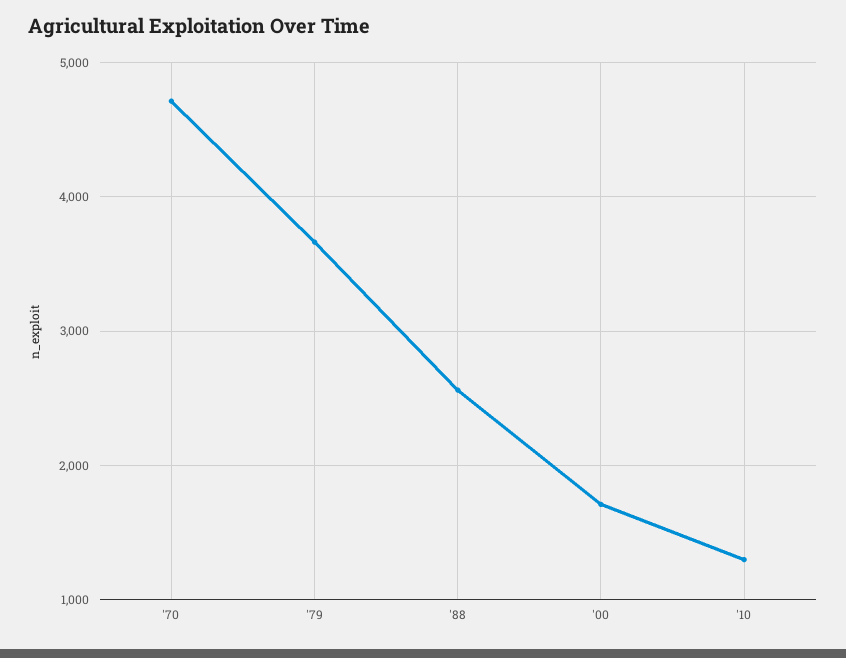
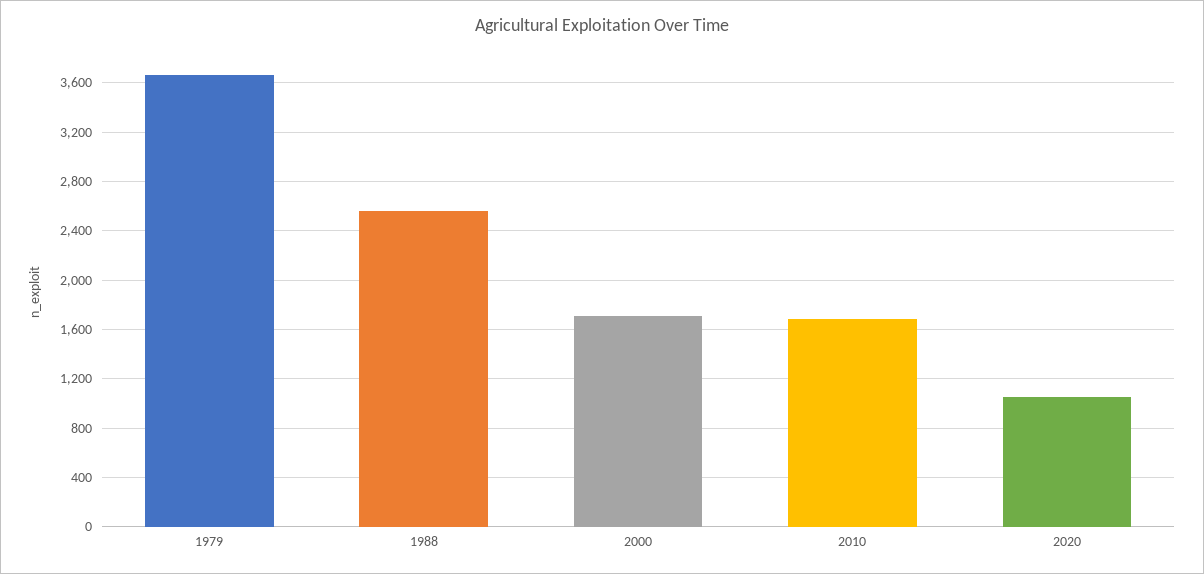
'70: 4700 -> none
'10: 1300 -> 1700
2020: none -> 1050

